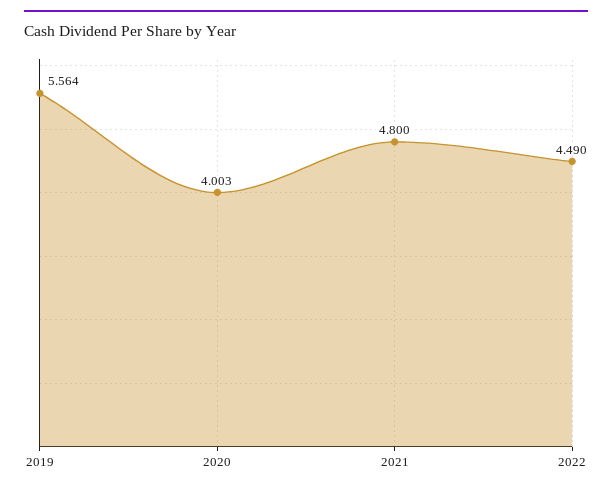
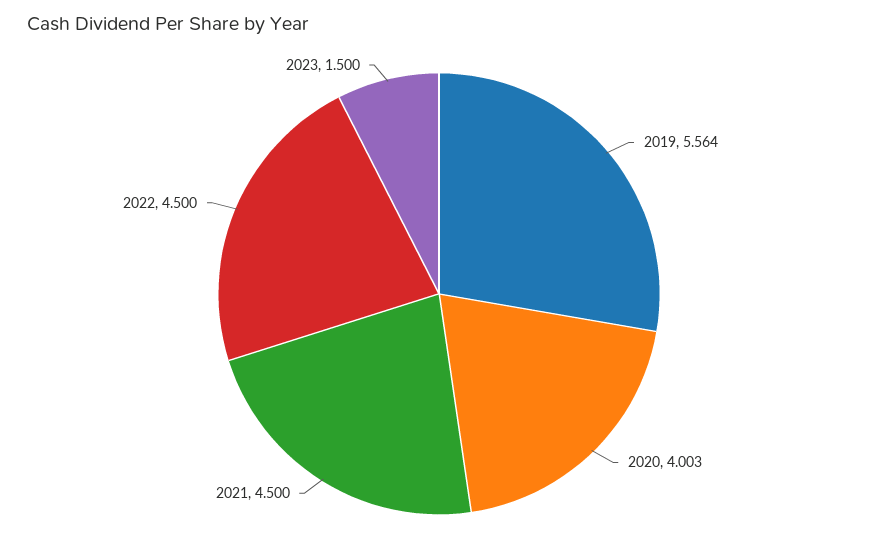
2021: 4.8 -> 4.5
2022: 4.49 -> 4.5
2023: none -> 1.5

